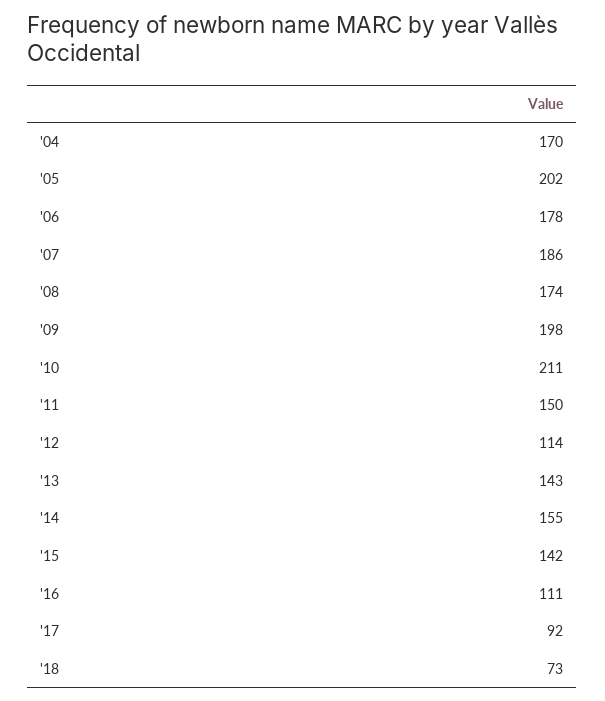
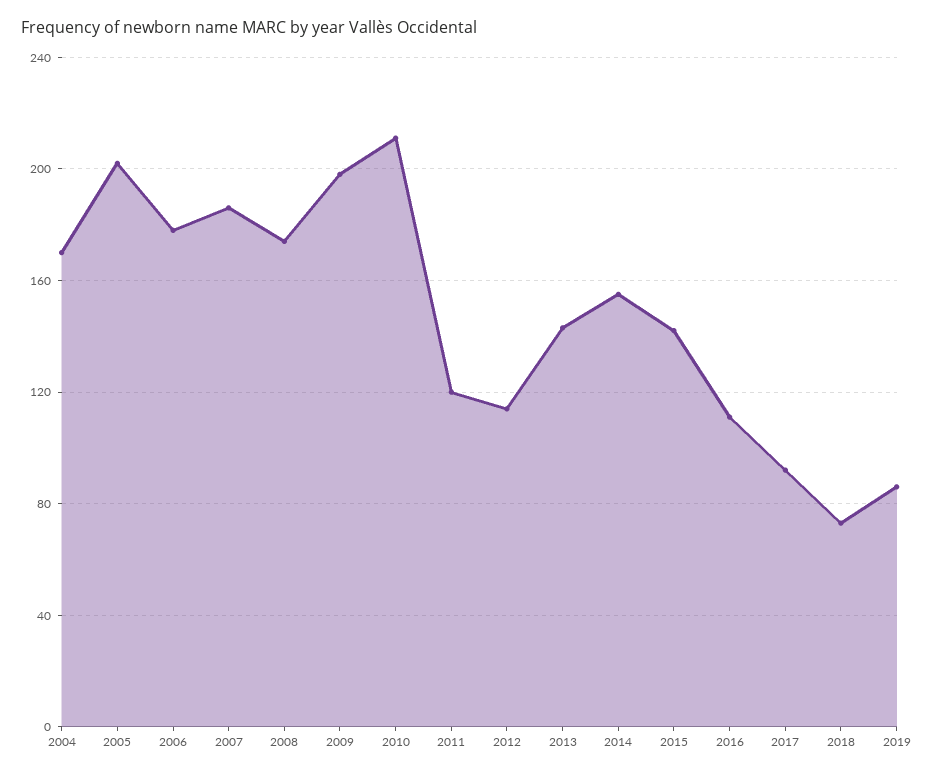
'11: 150 -> 120
2019: none -> 85

